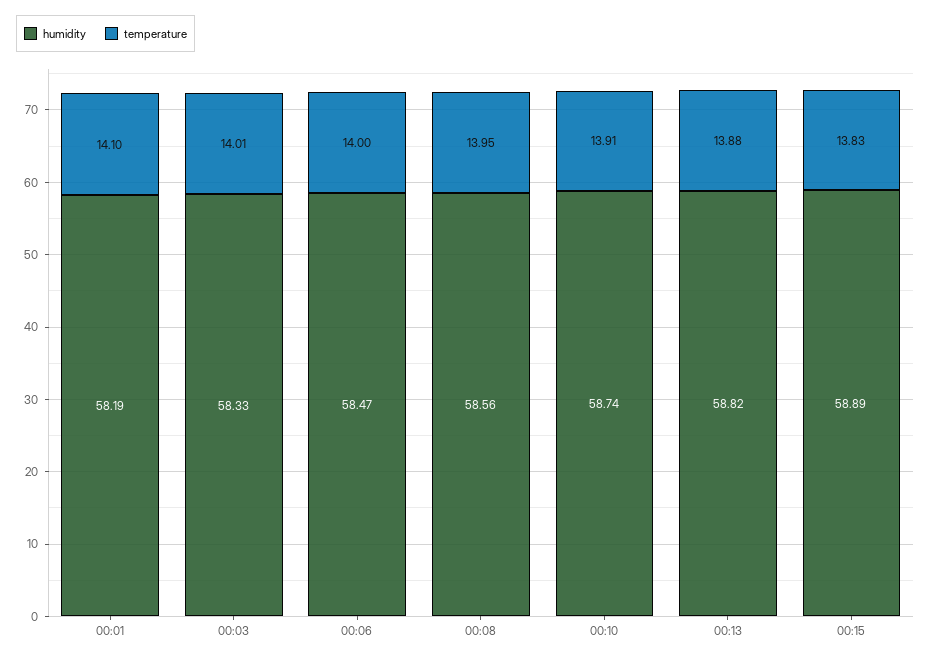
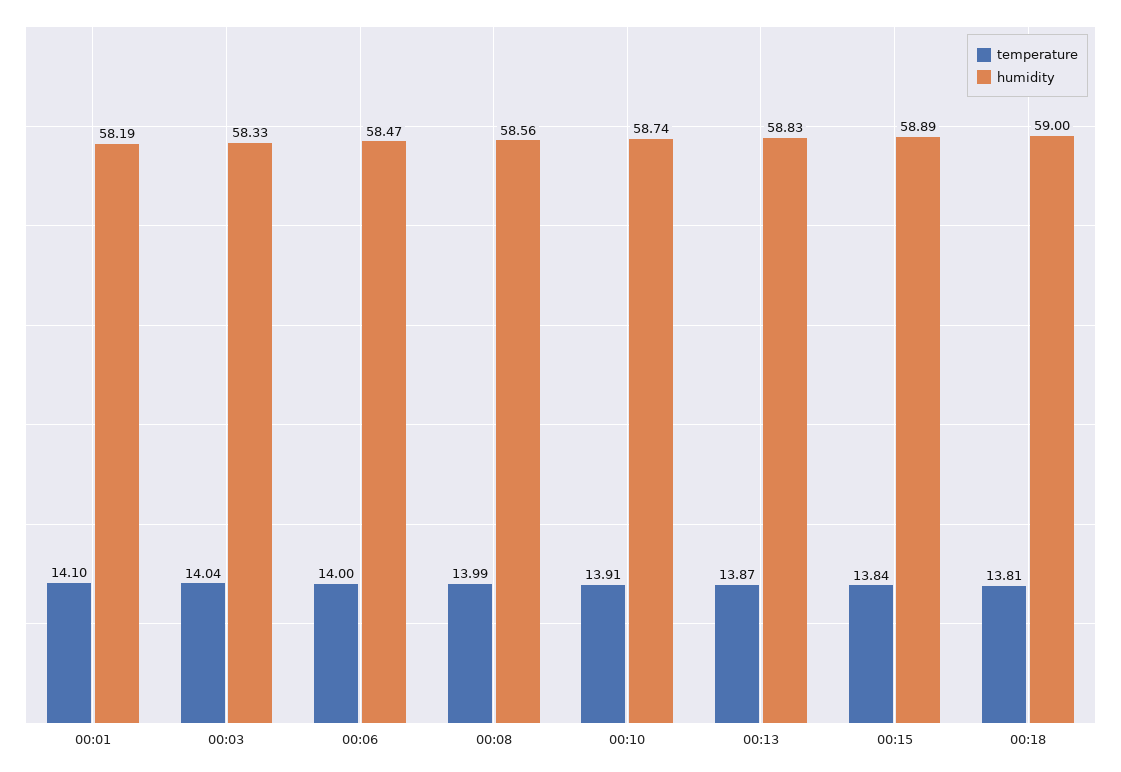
temperature, 00:03: 14.01 -> 14.04
temperature, 00:08: 13.95 -> 13.99
humidity, 00:13: 58.82 -> 58.83
temperature, 00:13: 13.88 -> 13.87
temperature, 00:15: 13.83 -> 13.84
temperature, 00:18: none -> 13.81
humidity, 00:18: none -> 59

